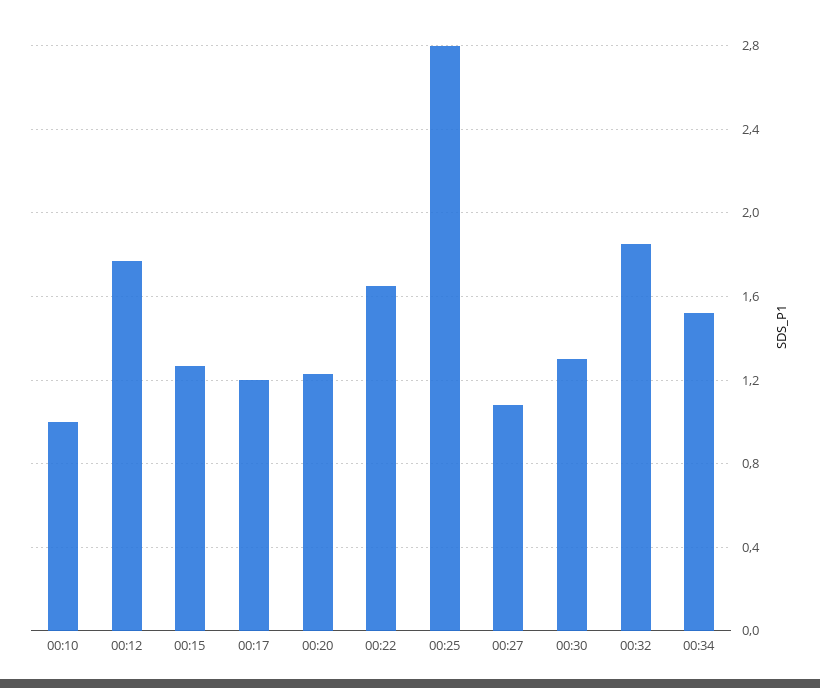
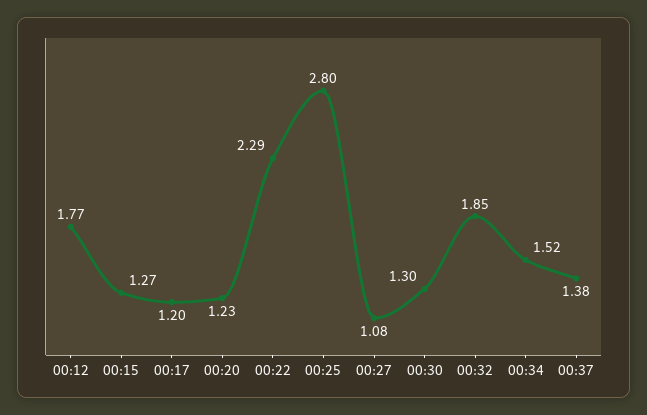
00:10: 1 -> none
00:22: 1.65 -> 2.29
00:37: none -> 1.38

